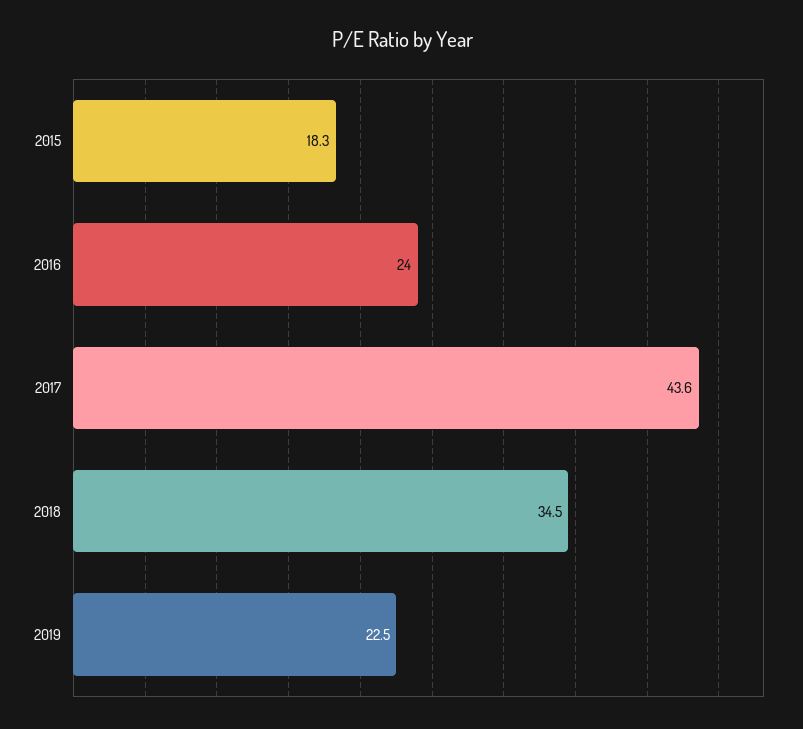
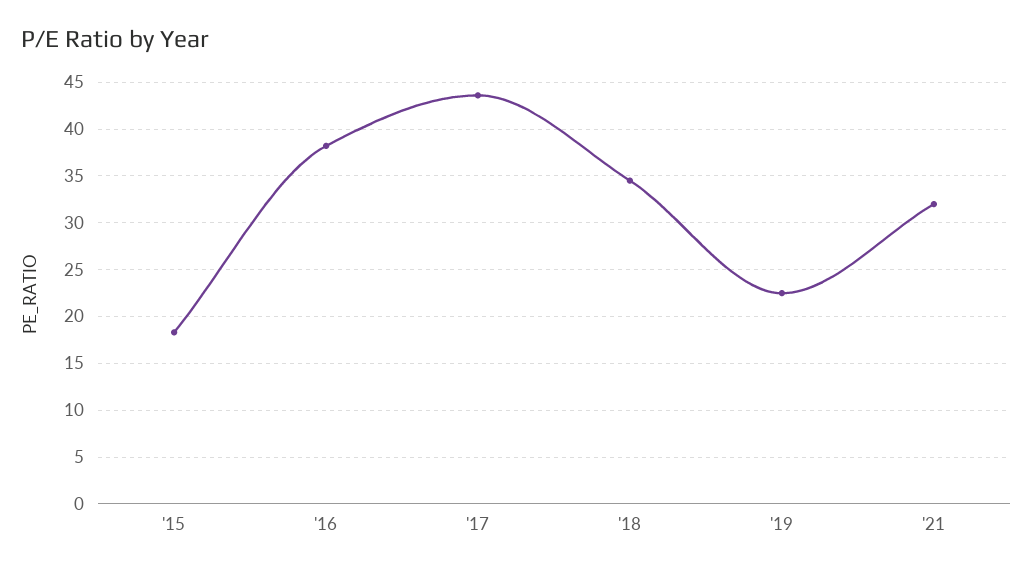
2016: 24 -> 38
'21: none -> 32

